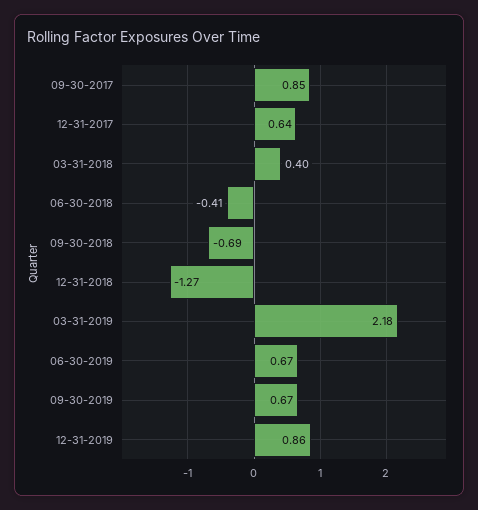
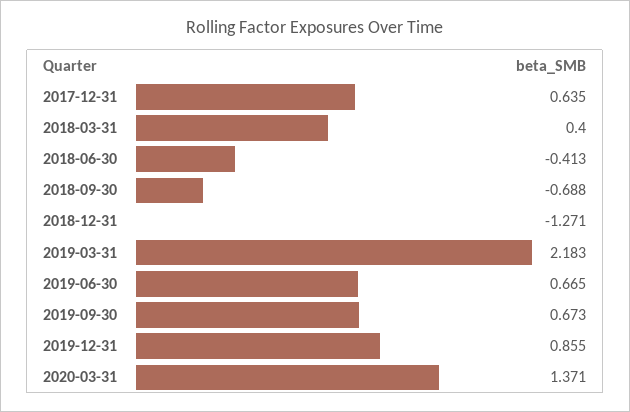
09-30-2017: 0.85 -> none
2020-03-31: none -> 1.371

